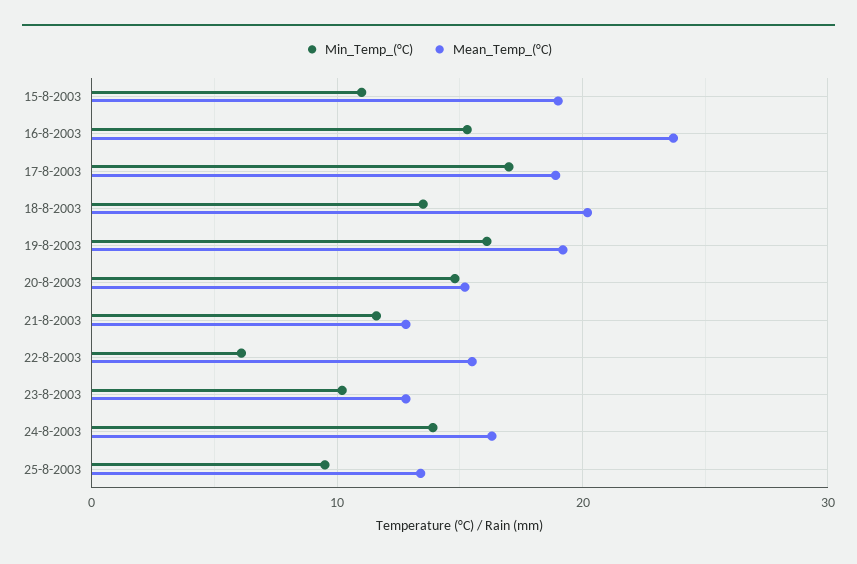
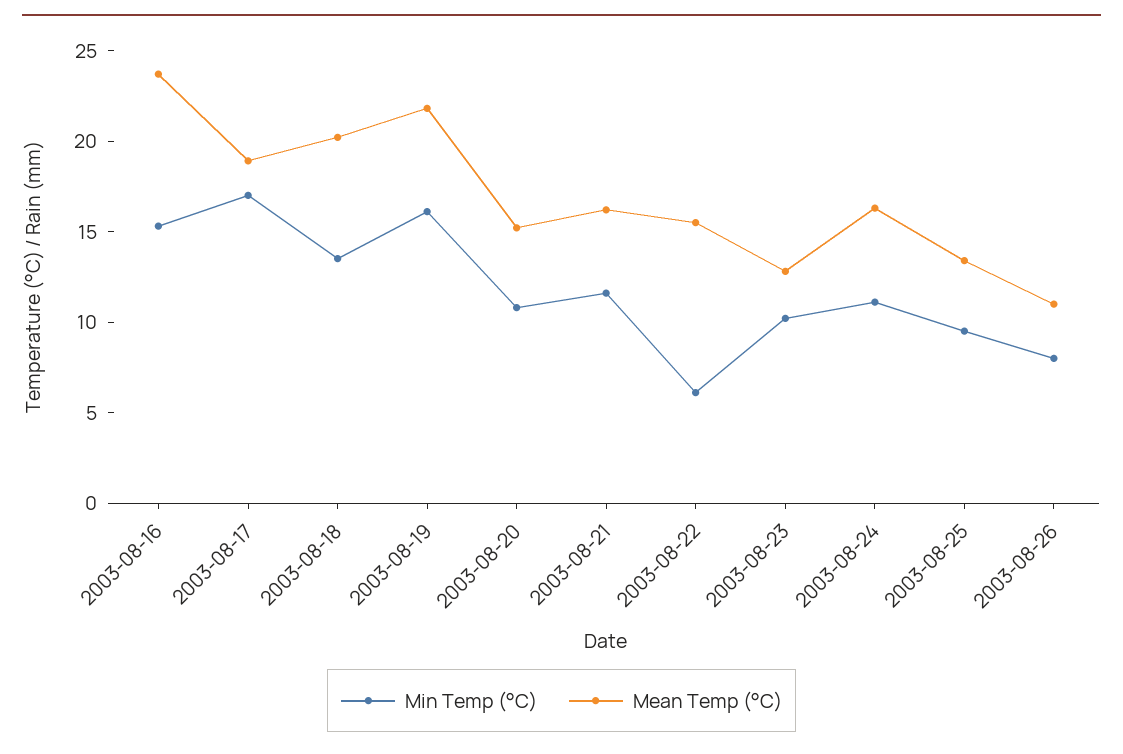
Min_Temp_(°C), 15-8-2003: 11 -> none
Mean_Temp_(°C), 15-8-2003: 19 -> none
Mean_Temp_(°C), 19-8-2003: 19 -> 22
Min_Temp_(°C), 20-8-2003: 15 -> 11
Mean_Temp_(°C), 21-8-2003: 13 -> 16
Min_Temp_(°C), 24-8-2003: 14 -> 11
Min_Temp_(°C), 2003-08-26: none -> 8
Mean_Temp_(°C), 2003-08-26: none -> 11

